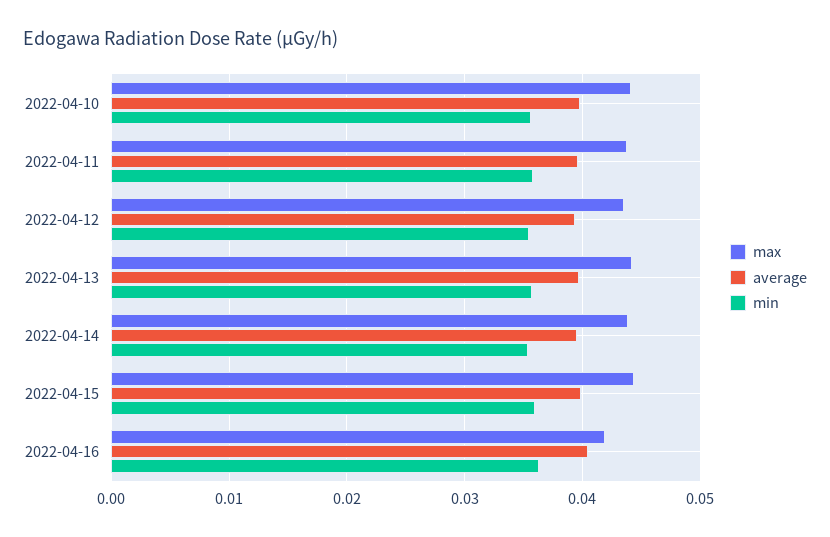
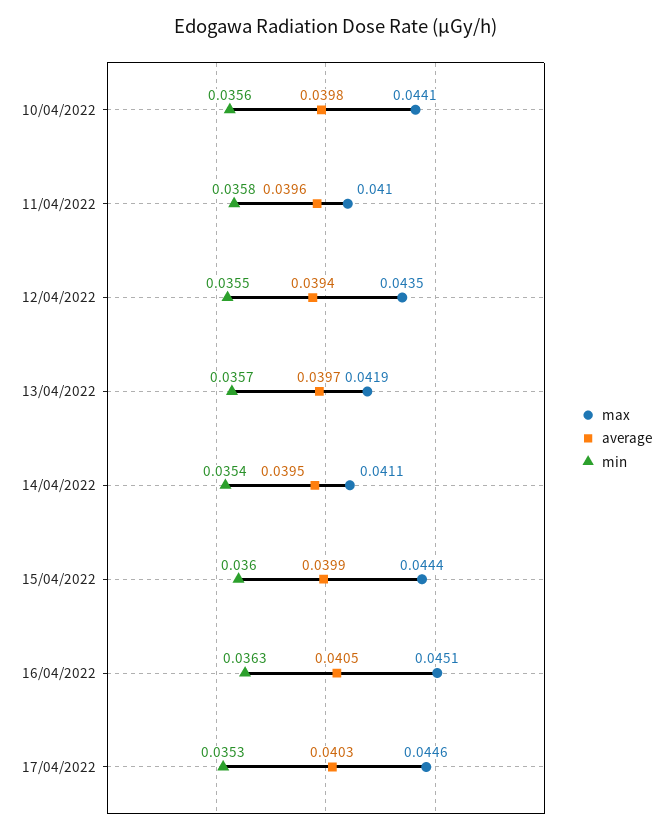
max, 2022-04-11: 0.044 -> 0.041
max, 2022-04-13: 0.044 -> 0.0419
max, 2022-04-14: 0.044 -> 0.0411
max, 2022-04-16: 0.042 -> 0.0451
max, 17/04/2022: none -> 0.0446
average, 17/04/2022: none -> 0.0403
min, 17/04/2022: none -> 0.0353

